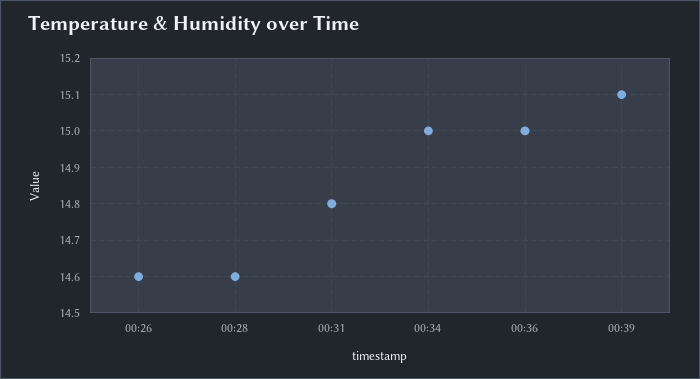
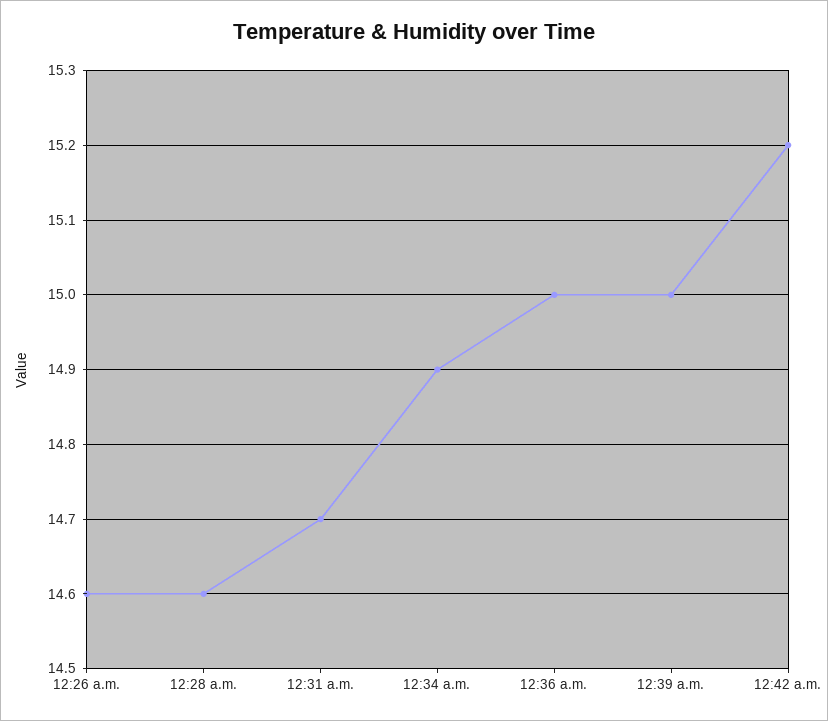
00:31: 14.8 -> 14.7
00:34: 15 -> 14.9
00:39: 15.1 -> 15
12:42 a.m.: none -> 15.2

